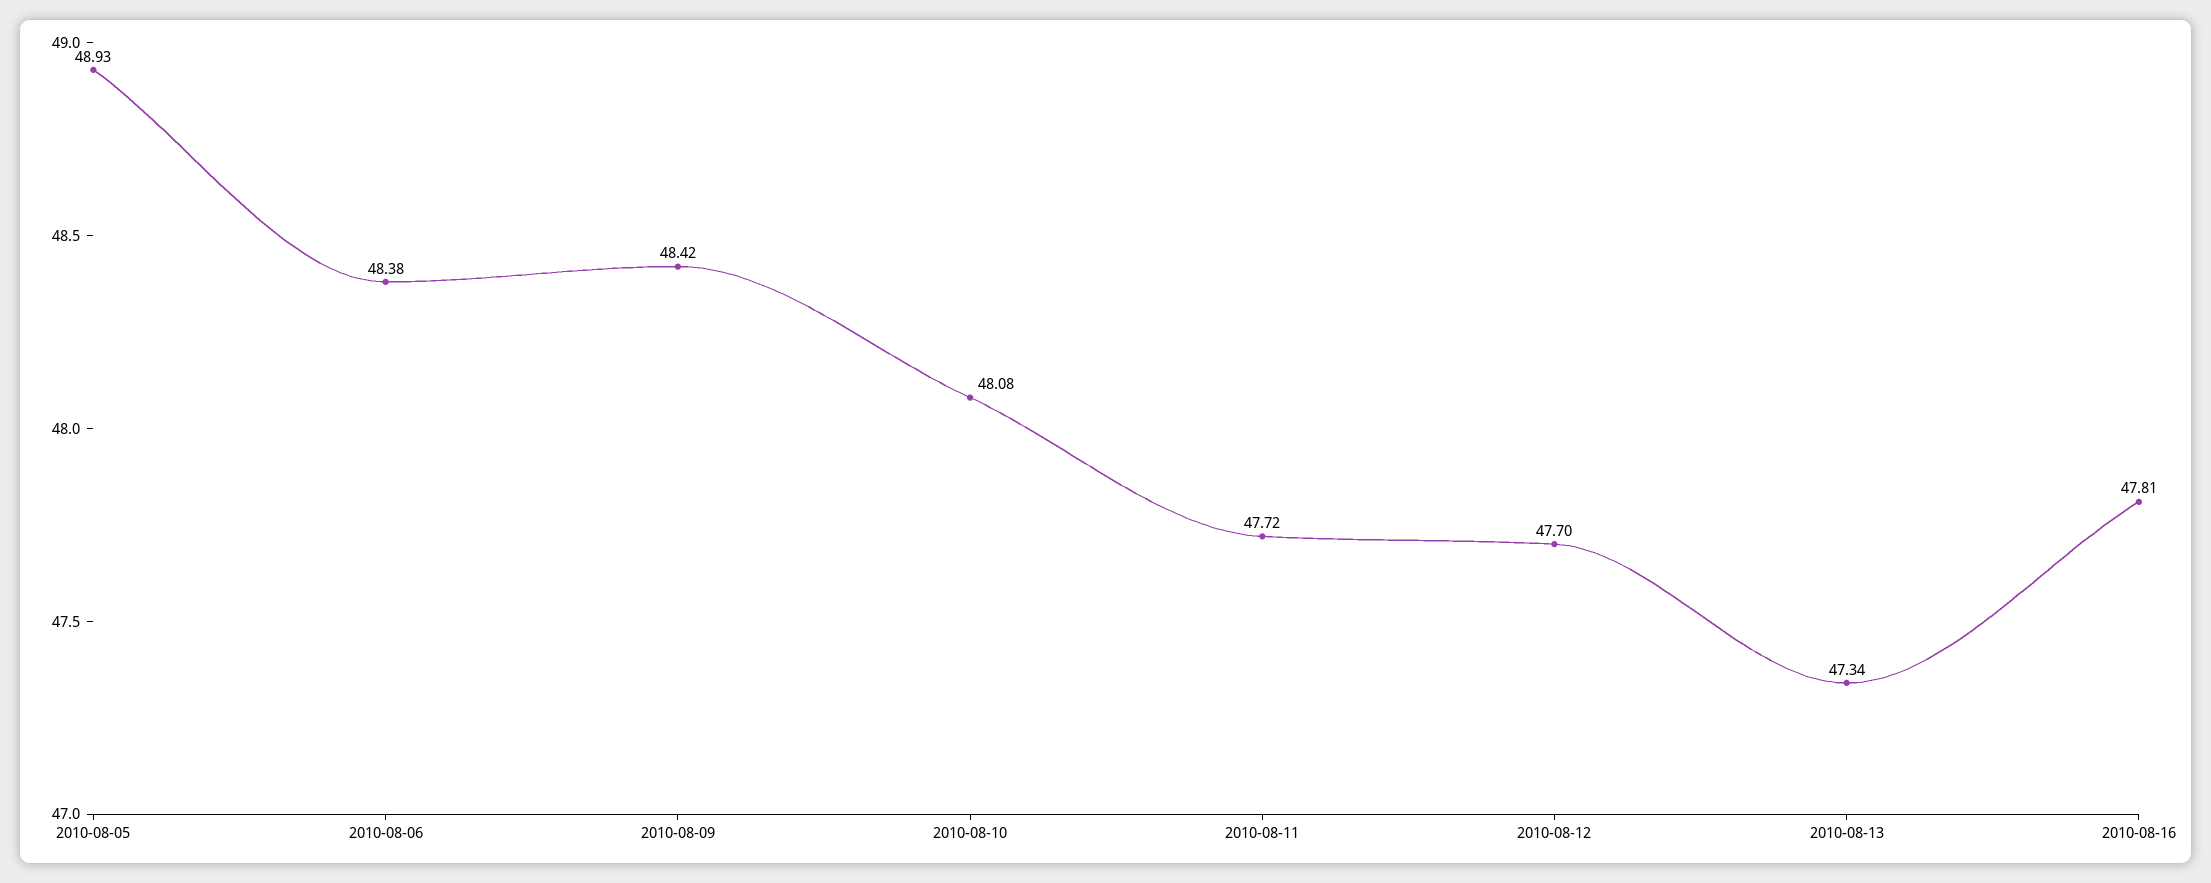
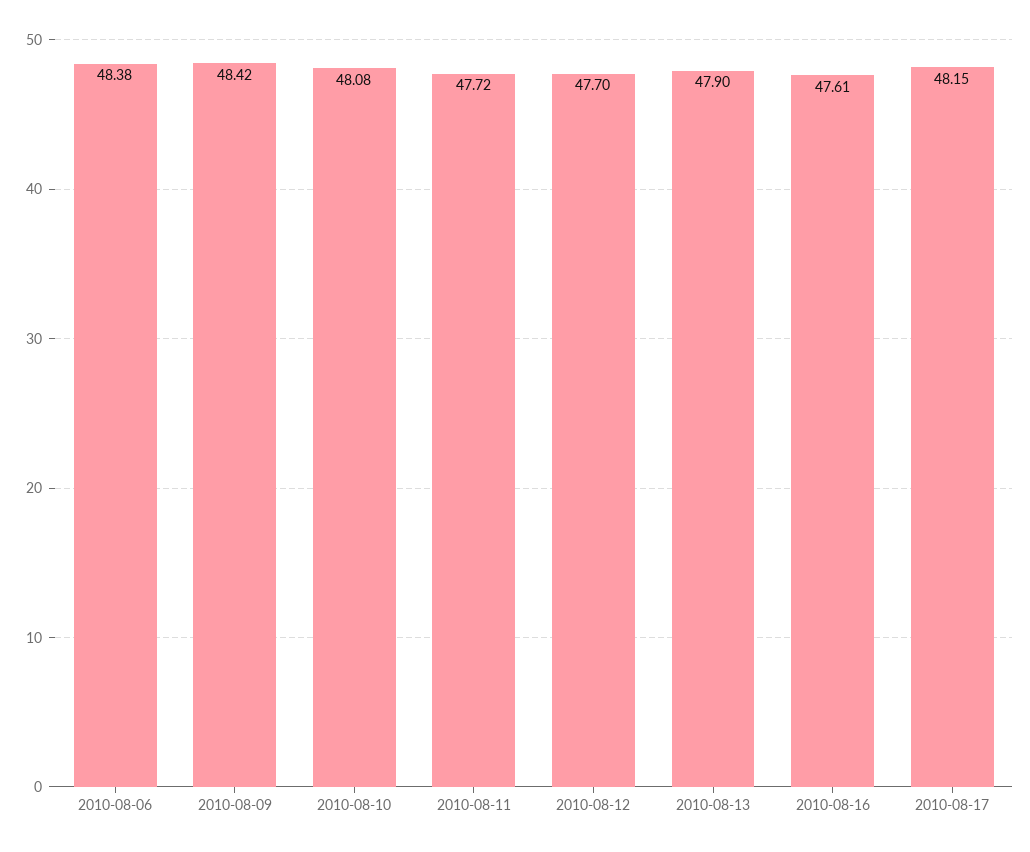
2010-08-05: 48.93 -> none
2010-08-13: 47.34 -> 47.9
2010-08-16: 47.81 -> 47.61
2010-08-17: none -> 48.15

